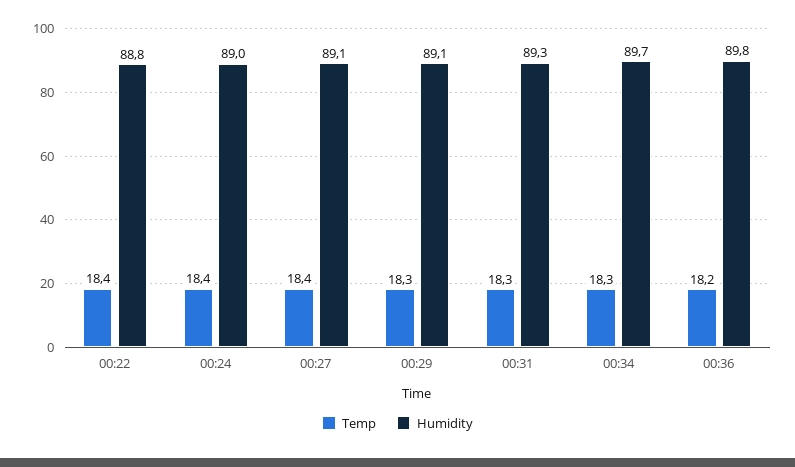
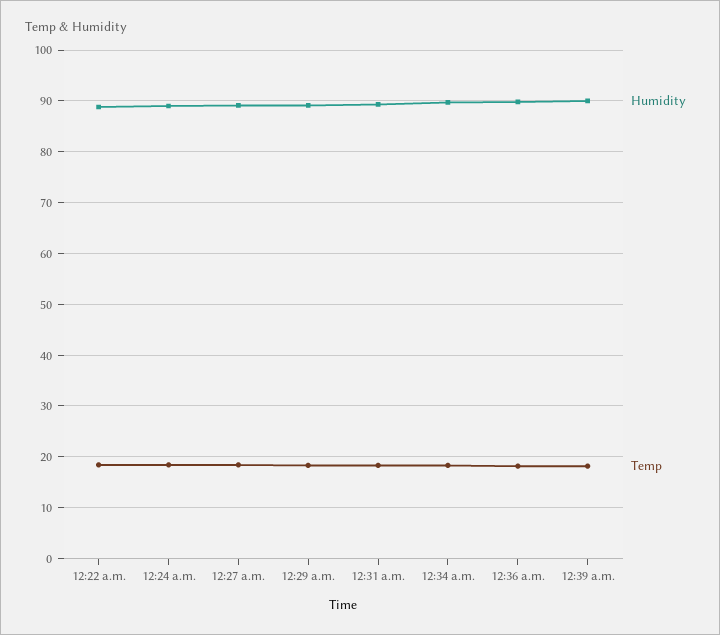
Humidity, 12:39 a.m.: none -> 90
Temp, 12:39 a.m.: none -> 18

